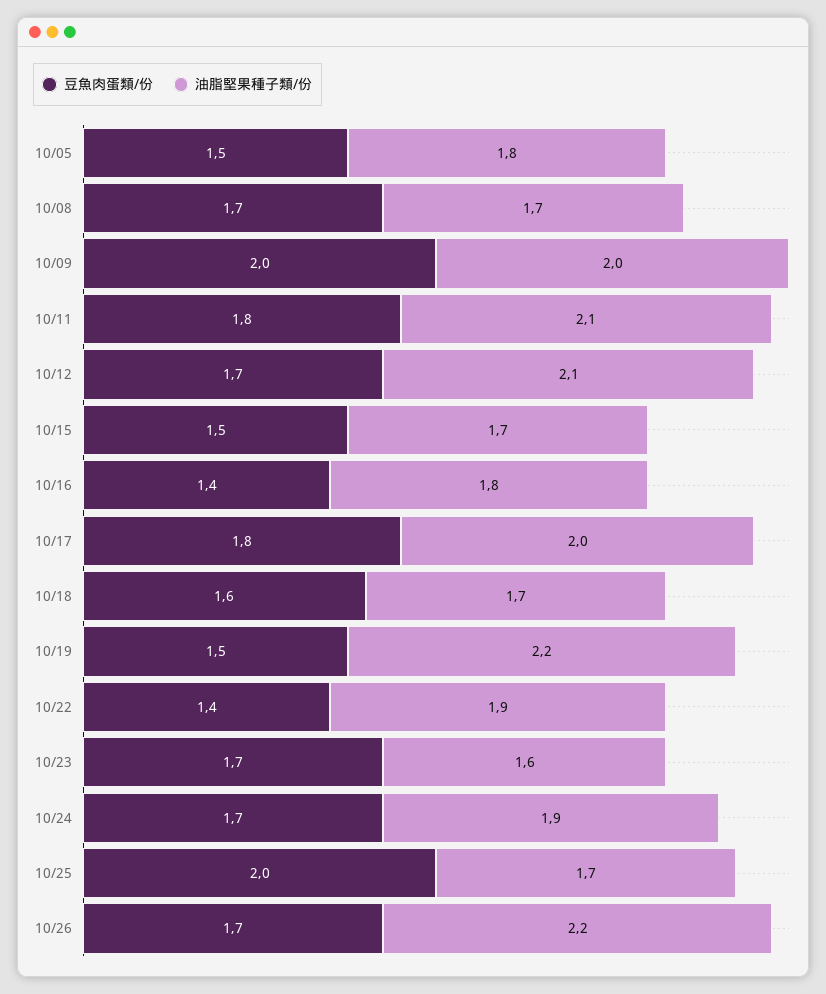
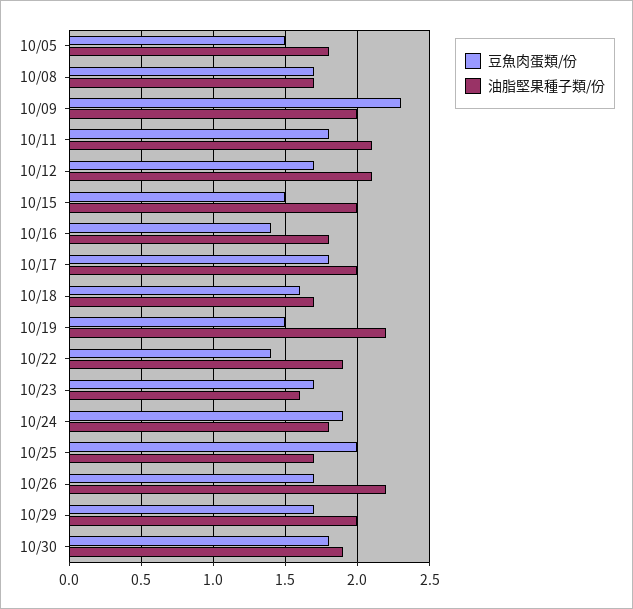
豆魚肉蛋類/份, 10/09: 2 -> 2.3
油脂堅果種子類/份, 10/15: 1.7 -> 2
豆魚肉蛋類/份, 10/24: 1.7 -> 1.9
油脂堅果種子類/份, 10/24: 1.9 -> 1.8
豆魚肉蛋類/份, 10/29: none -> 1.7
油脂堅果種子類/份, 10/29: none -> 2
豆魚肉蛋類/份, 10/30: none -> 1.8
油脂堅果種子類/份, 10/30: none -> 1.9

